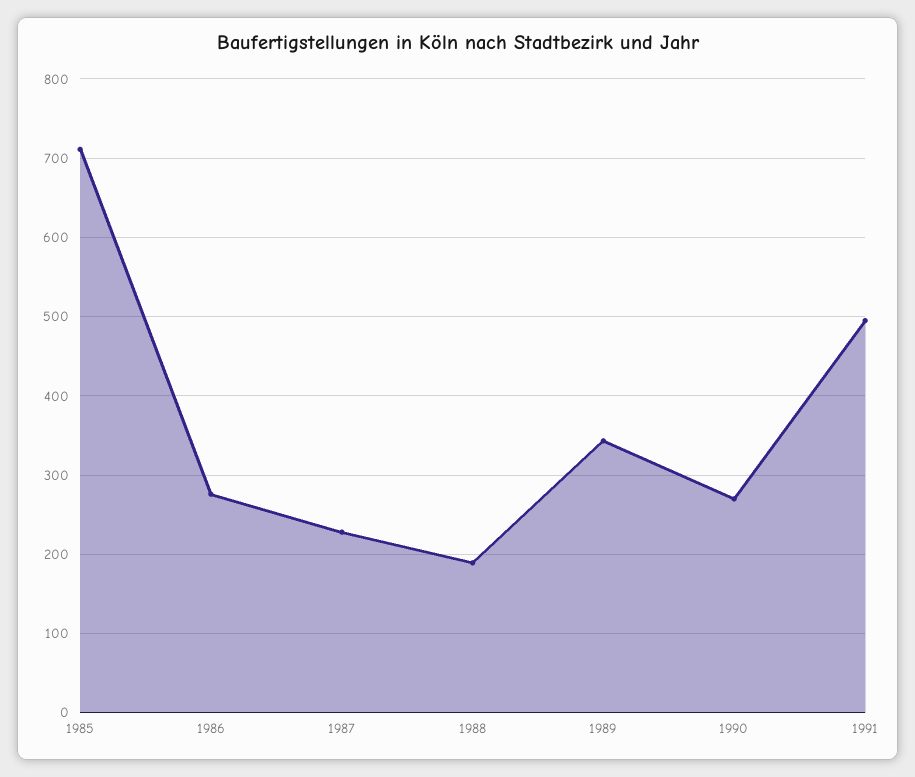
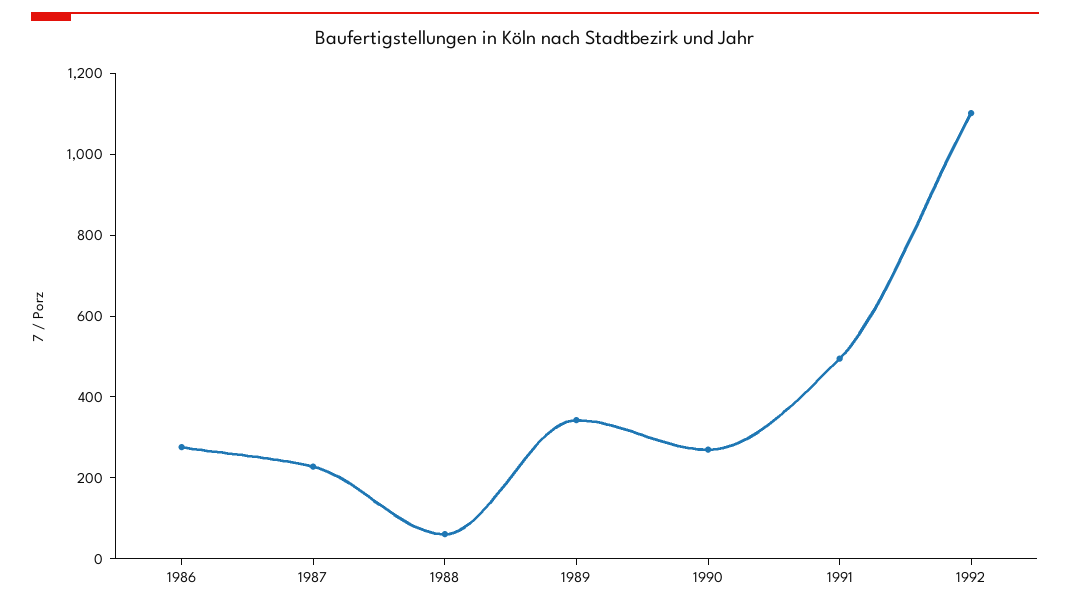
1985: 710 -> none
1988: 190 -> 50
1992: none -> 1100

